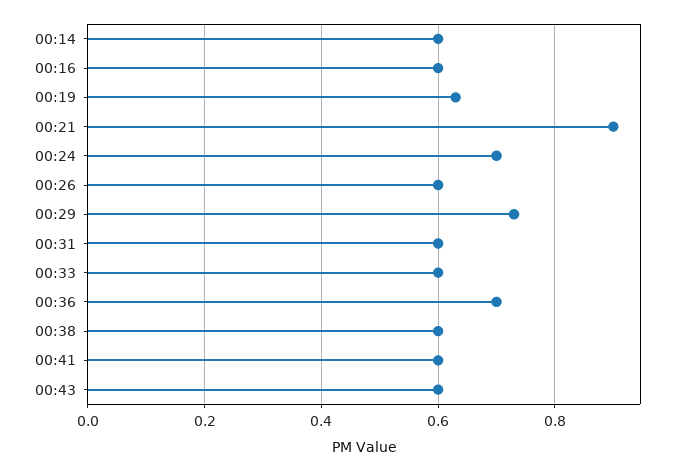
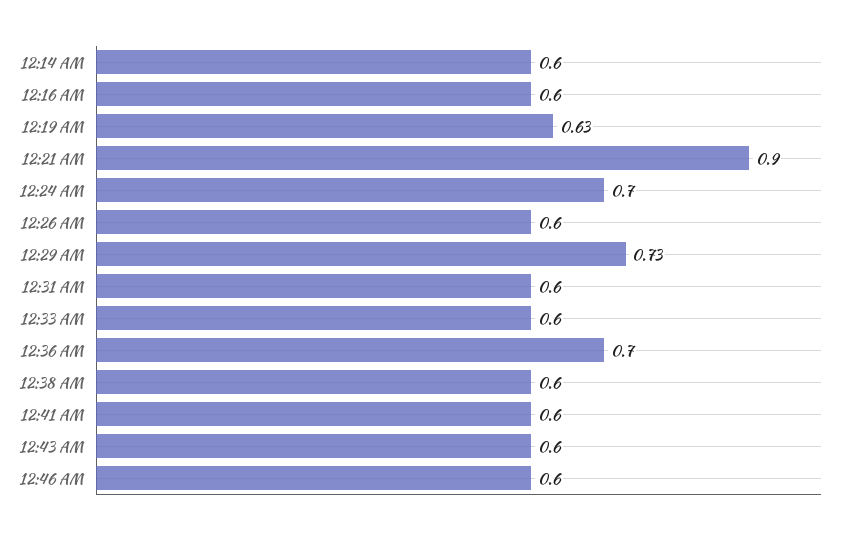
12:46 AM: none -> 0.6

